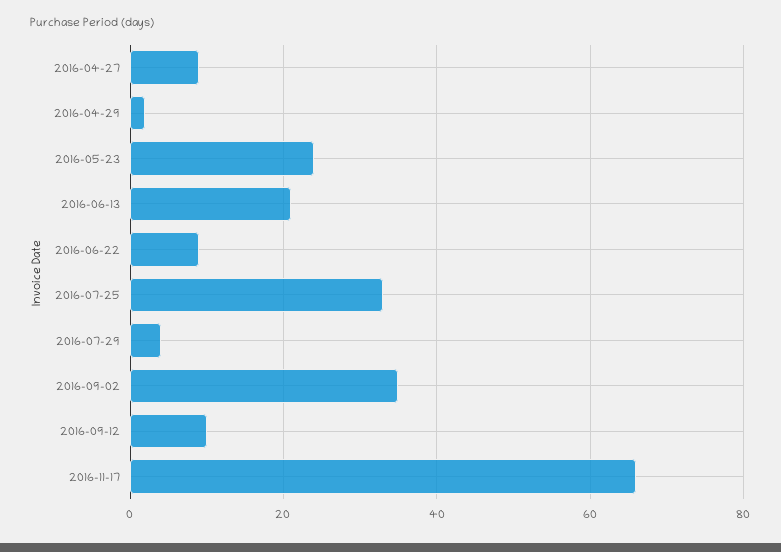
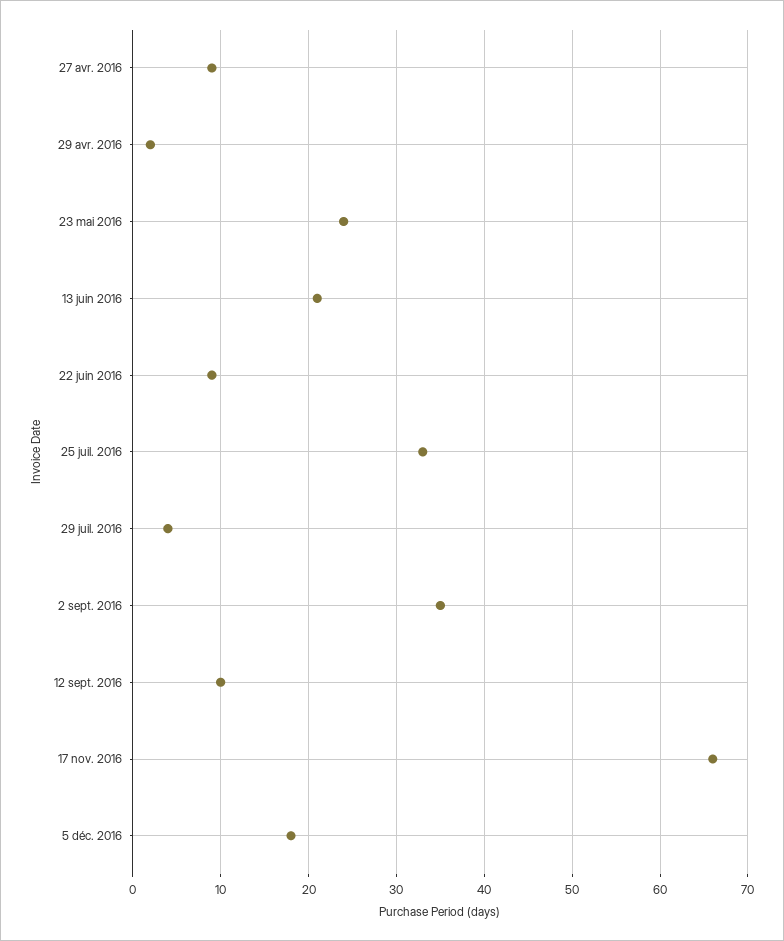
5 déc. 2016: none -> 18

